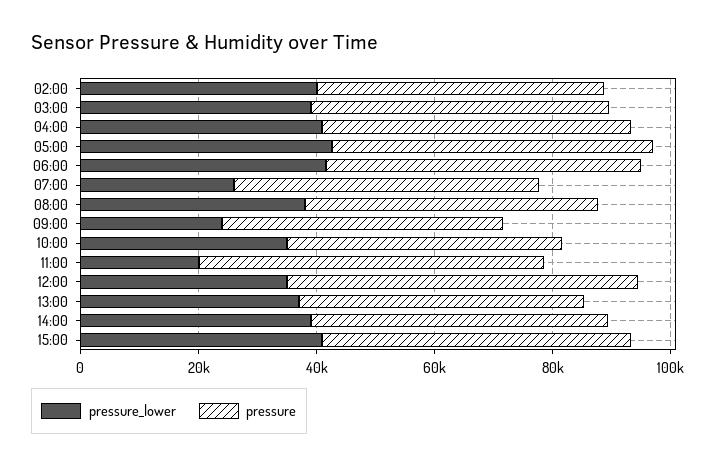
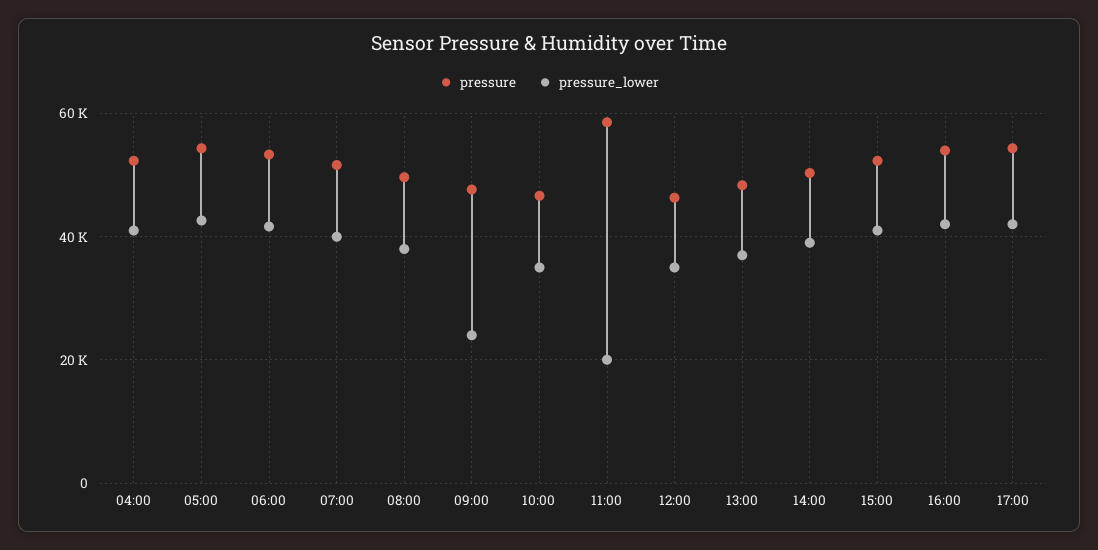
pressure_lower, 02:00: 40000 -> none
pressure, 02:00: 50000 -> none
pressure_lower, 03:00: 40000 -> none
pressure, 03:00: 50000 -> none
pressure_lower, 07:00: 25000 -> 40000
pressure, 12:00: 60000 -> 46000
pressure, 16:00: none -> 54000
pressure_lower, 16:00: none -> 42000
pressure, 17:00: none -> 54000
pressure_lower, 17:00: none -> 42000

